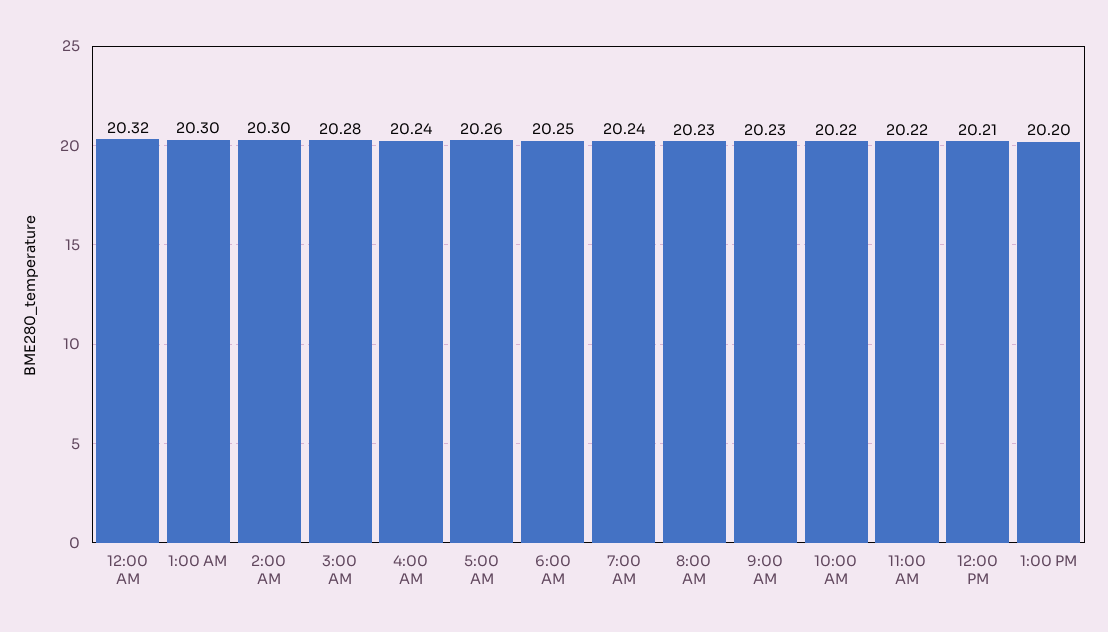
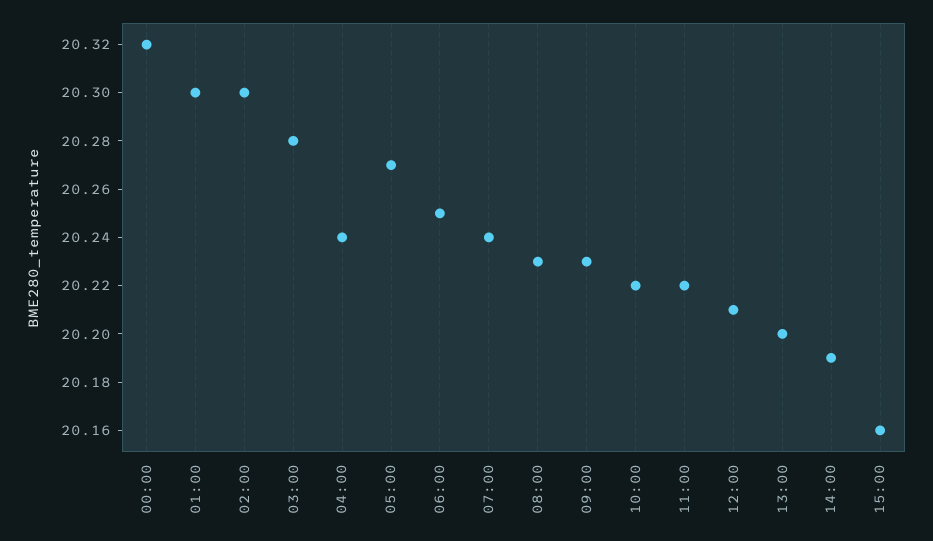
5:00 AM: 20.26 -> 20.27
14:00: none -> 20.19
15:00: none -> 20.16

